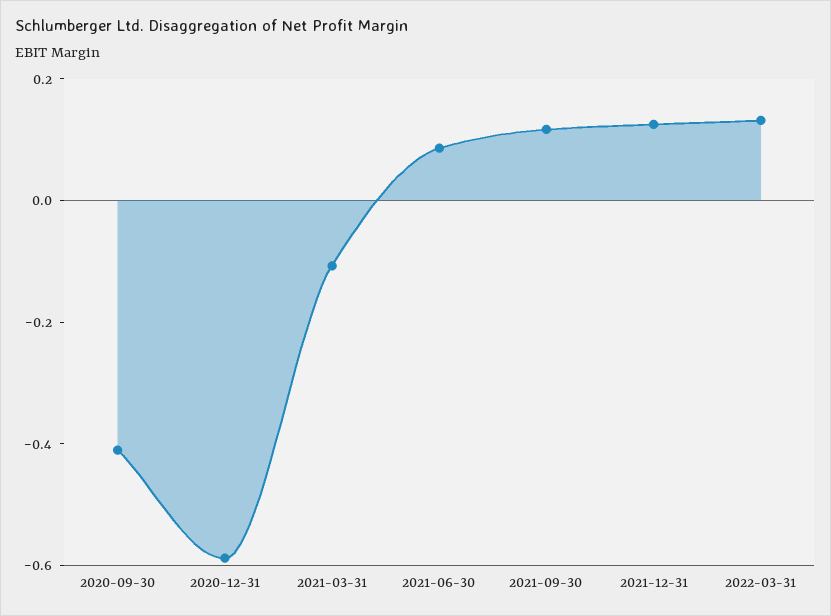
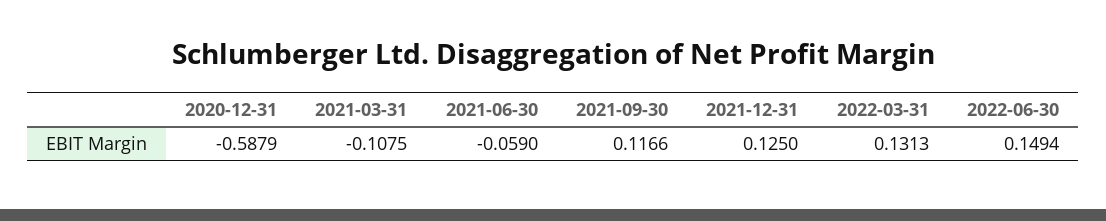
2020-09-30: -0.4 -> none
2021-06-30: 0.1 -> -0.059
2022-06-30: none -> 0.1494

